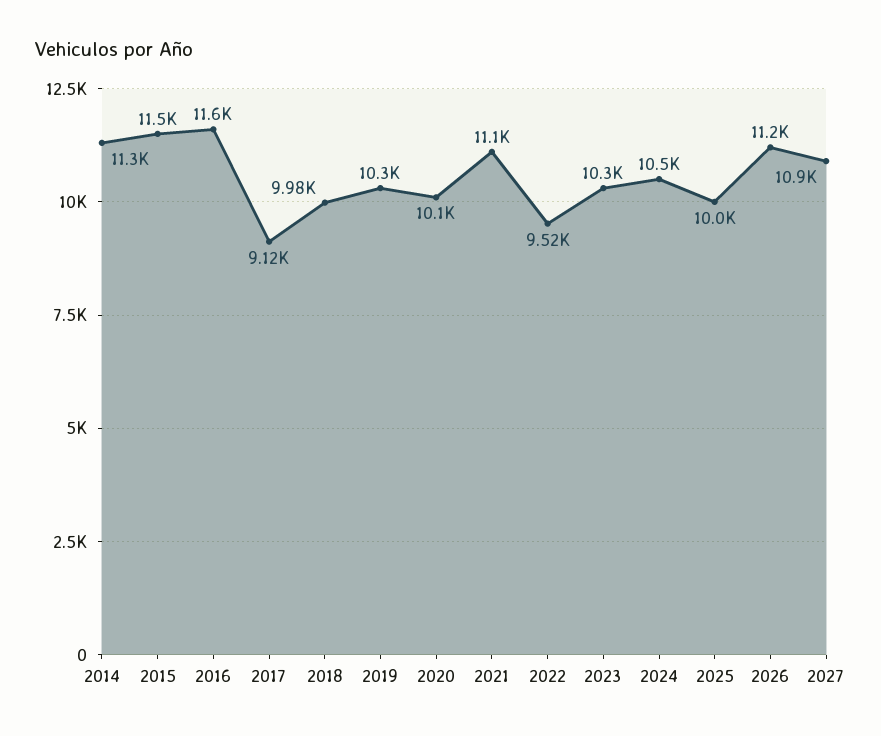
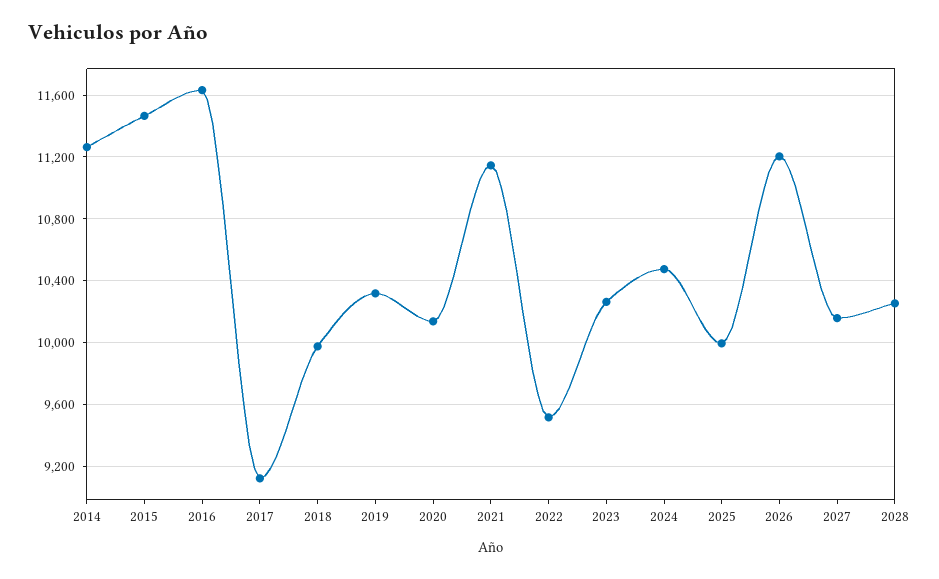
2027: 10900 -> 10150
2028: none -> 10250

